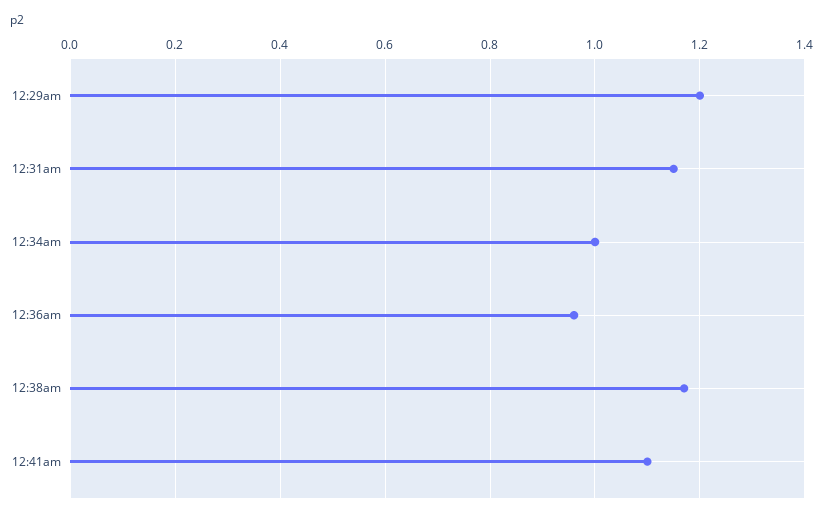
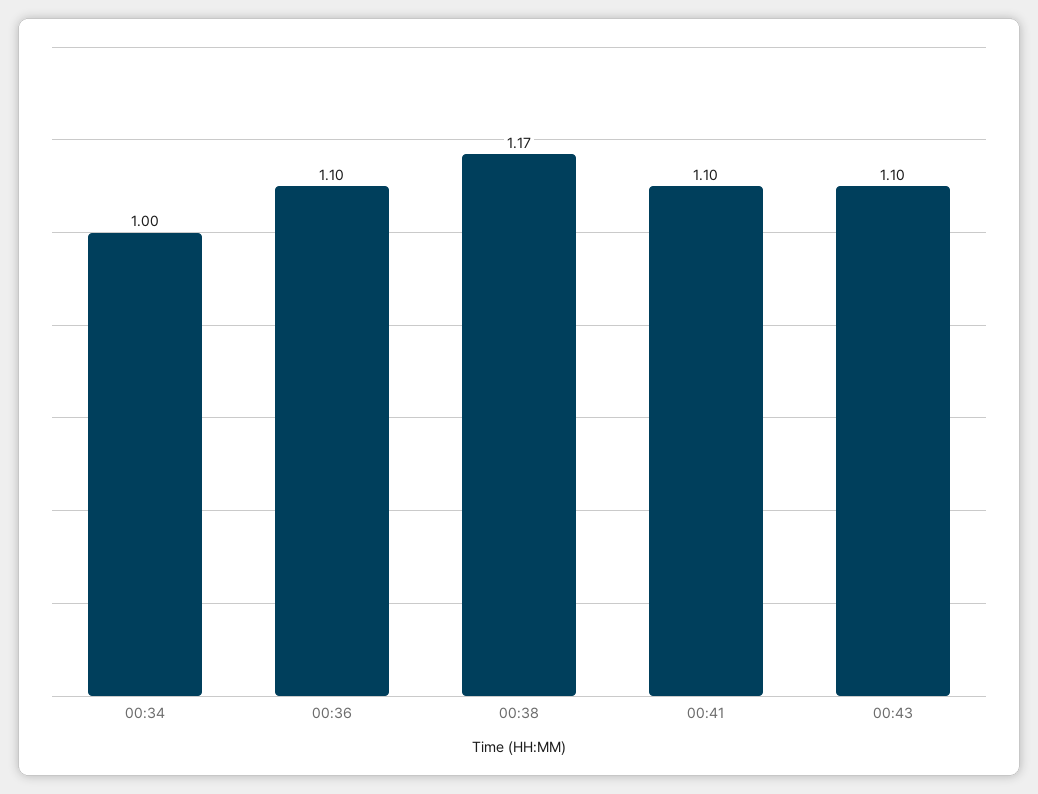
12:29am: 1.2 -> none
12:31am: 1.15 -> none
12:36am: 0.95 -> 1.1
00:43: none -> 1.1

